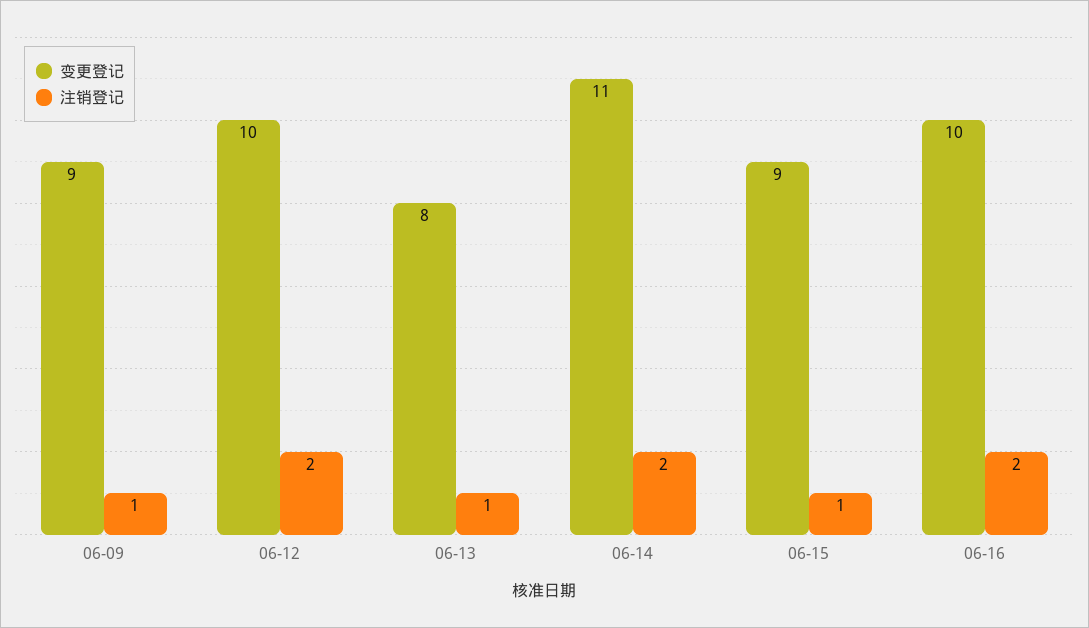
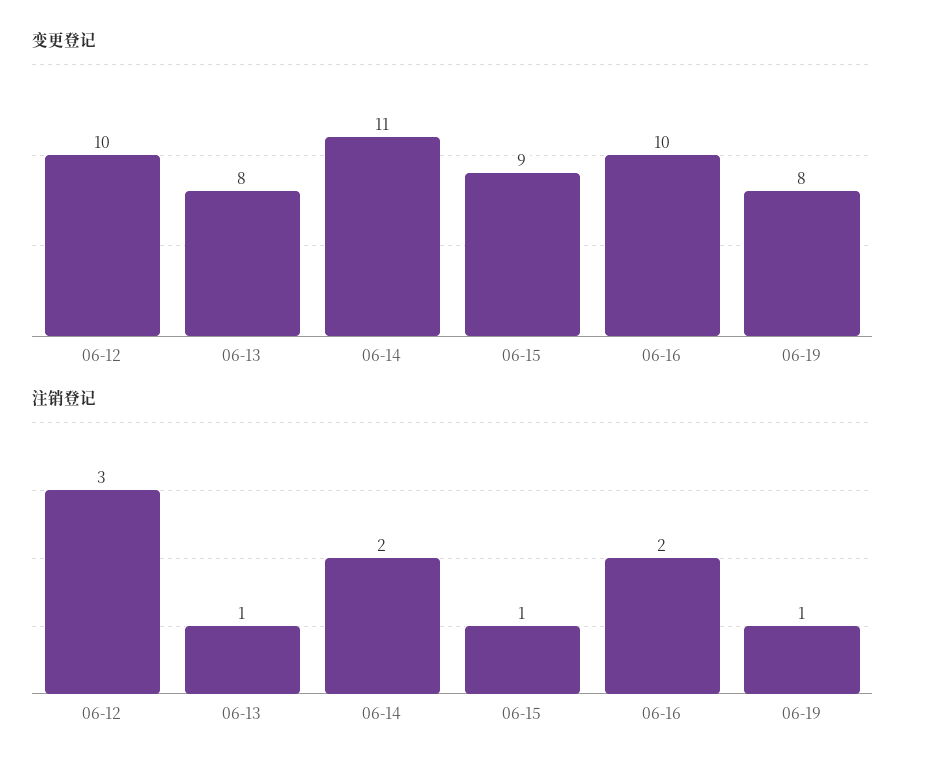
变更登记, 06-09: 9 -> none
注销登记, 06-09: 1 -> none
注销登记, 06-12: 2 -> 3
变更登记, 06-19: none -> 8
注销登记, 06-19: none -> 1

